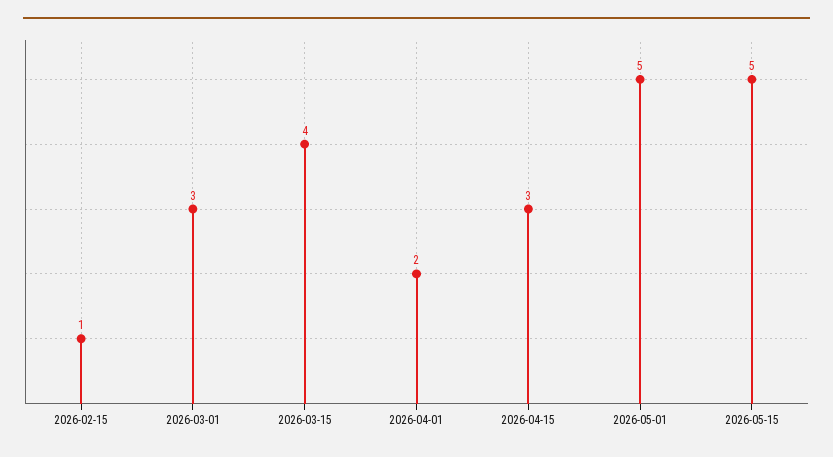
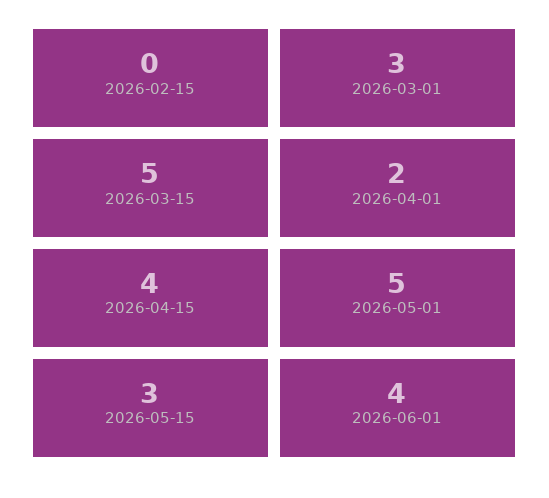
2026-02-15: 1 -> 0
2026-03-15: 4 -> 5
2026-04-15: 3 -> 4
2026-05-15: 5 -> 3
2026-06-01: none -> 4

